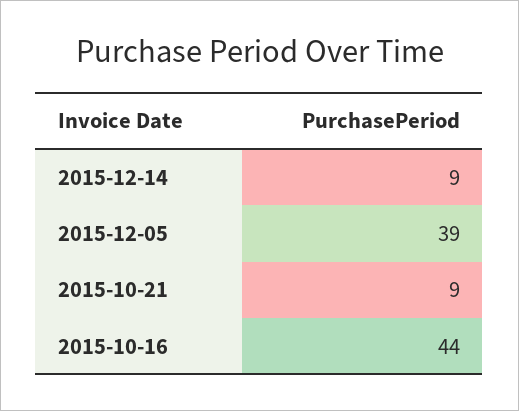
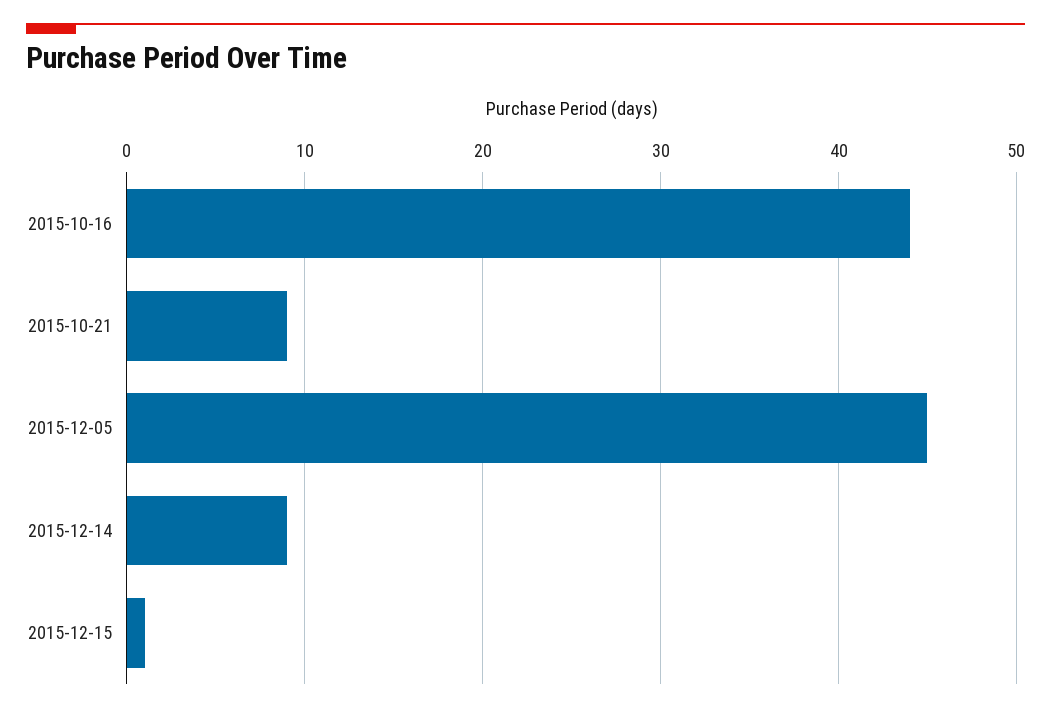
2015-12-05: 39 -> 45
2015-12-15: none -> 1

